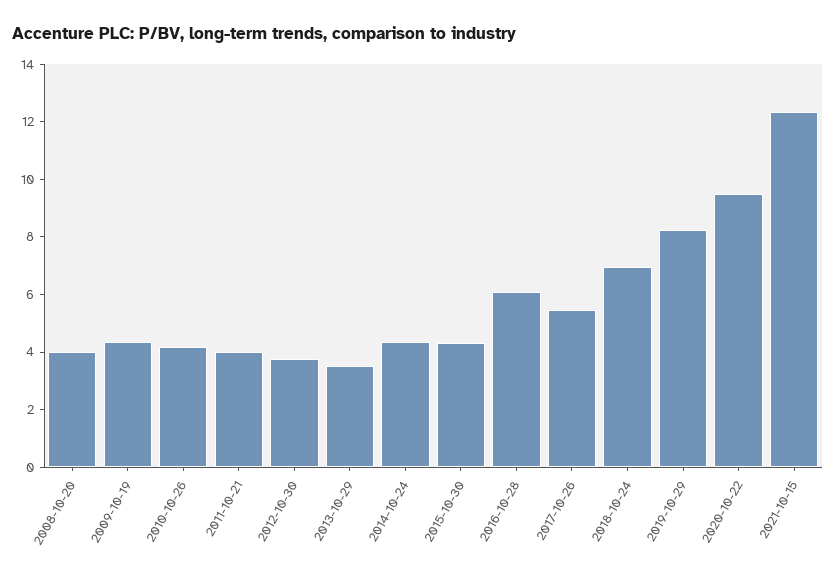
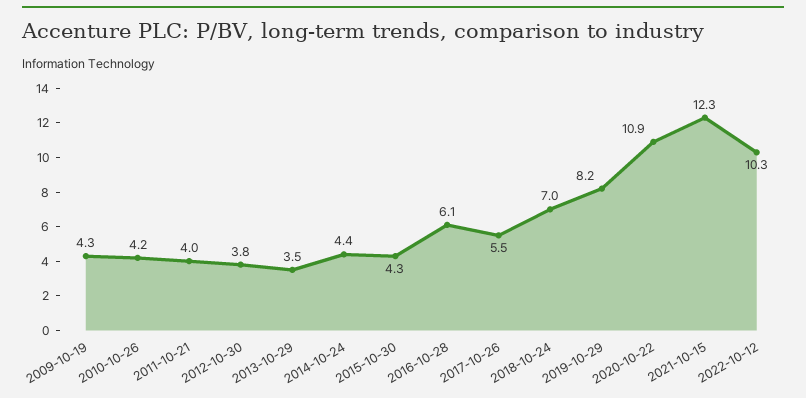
2008-10-20: 4 -> none
2020-10-22: 9.5 -> 10.9
2022-10-12: none -> 10.3

